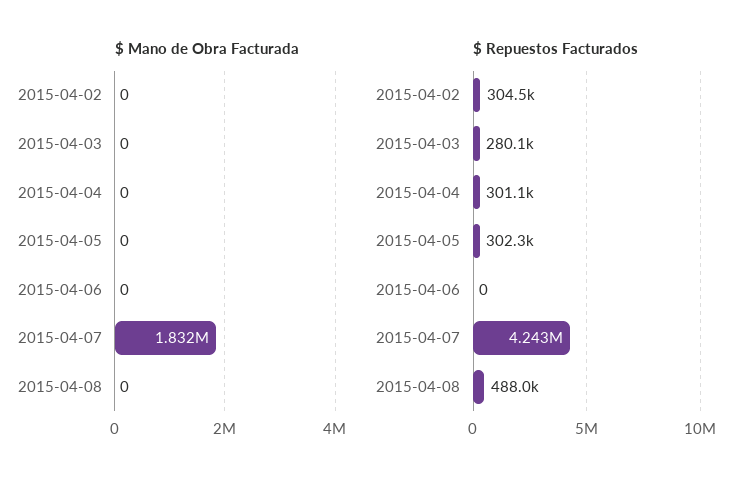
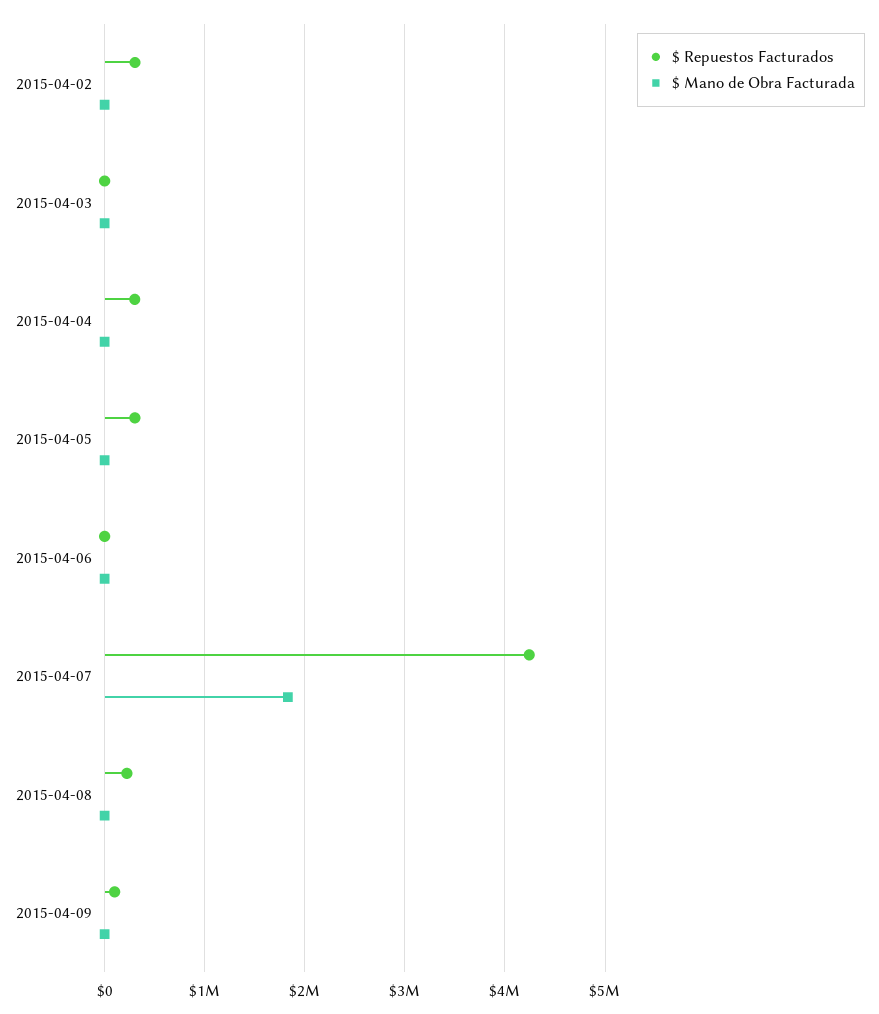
$ Repuestos Facturados, 2015-04-03: 280100 -> 0
$ Repuestos Facturados, 2015-04-08: 488000 -> 200000
$ Repuestos Facturados, 2015-04-09: none -> 100000
$ Mano de Obra Facturada, 2015-04-09: none -> 0

